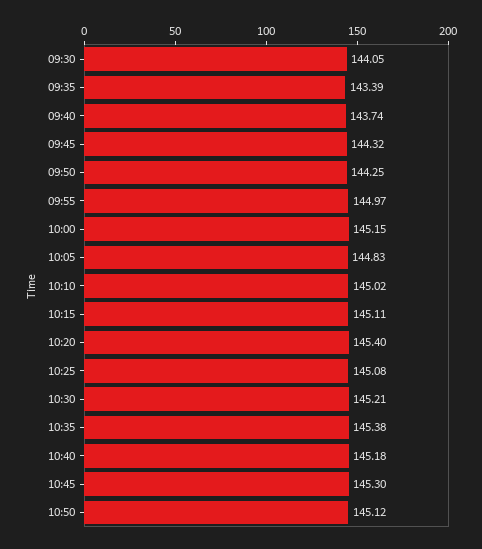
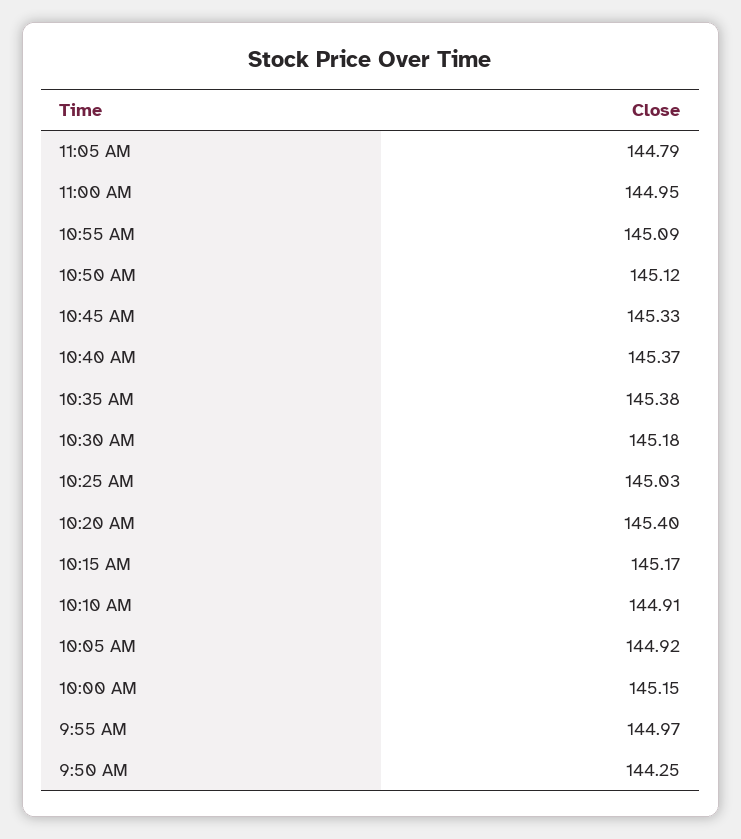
09:30: 144.05 -> none
09:35: 143.39 -> none
09:40: 143.74 -> none
09:45: 144.32 -> none
10:05: 144.83 -> 144.92
10:10: 145.02 -> 144.91
10:15: 145.11 -> 145.17
10:25: 145.08 -> 145.03
10:30: 145.21 -> 145.18
10:40: 145.18 -> 145.37
10:45: 145.3 -> 145.33
11:05 AM: none -> 144.79
11:00 AM: none -> 144.95
10:55 AM: none -> 145.09

